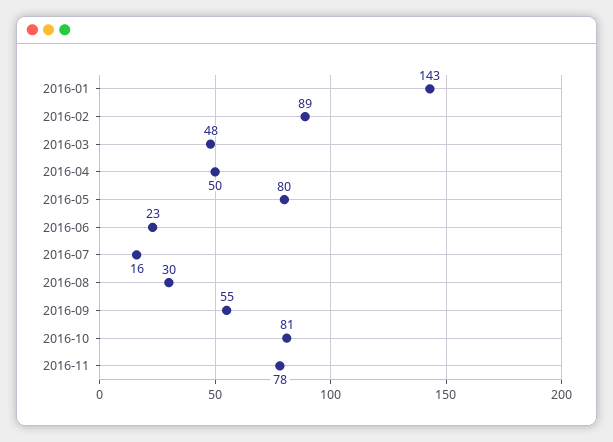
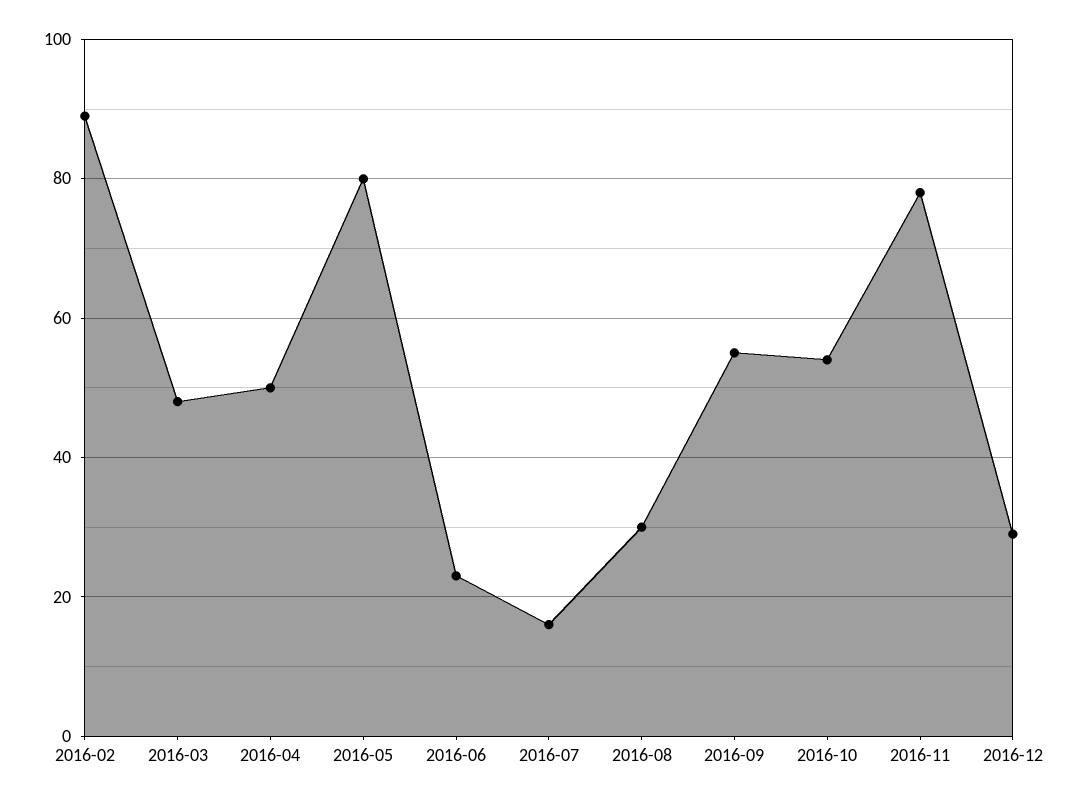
2016-01: 143 -> none
2016-10: 81 -> 55
2016-12: none -> 30

